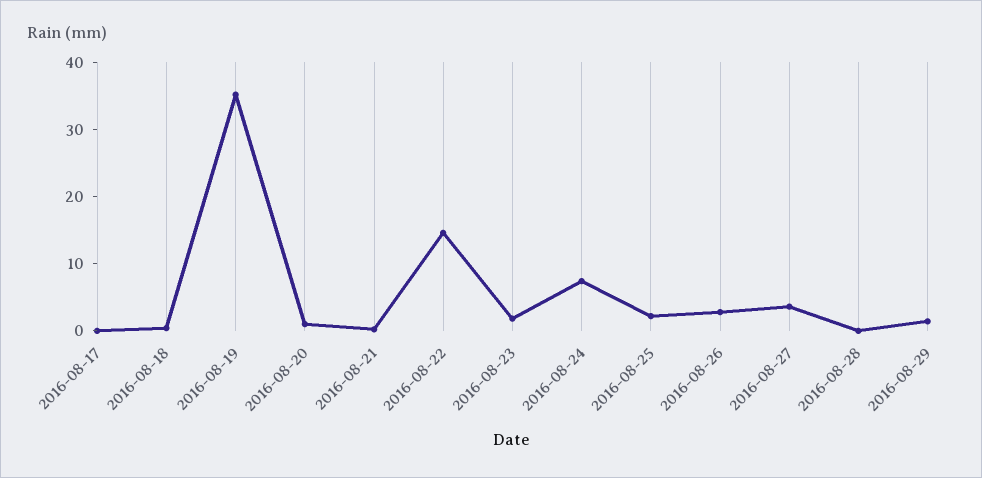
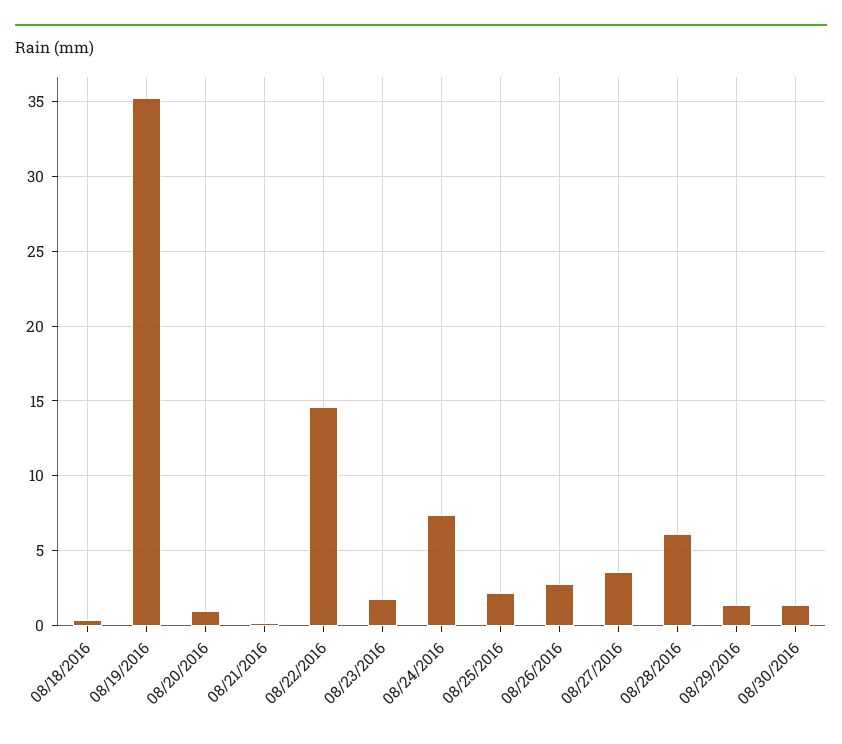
2016-08-17: 0 -> none
2016-08-28: 0 -> 6
08/30/2016: none -> 1.5

